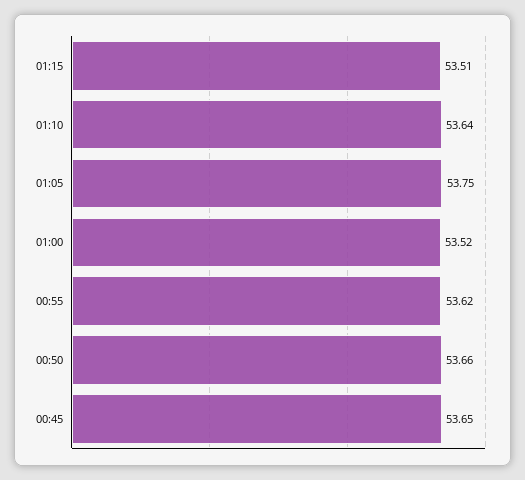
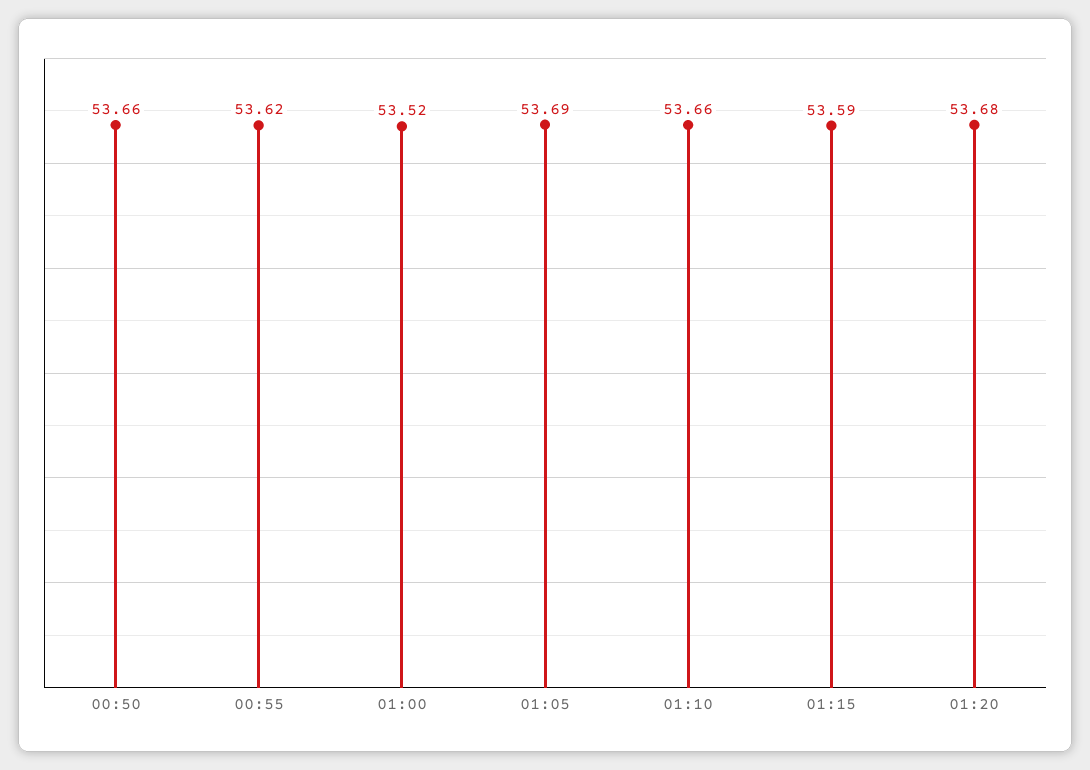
01:15: 53.51 -> 53.59
01:10: 53.64 -> 53.66
01:05: 53.75 -> 53.69
00:45: 53.65 -> none
01:20: none -> 53.68

